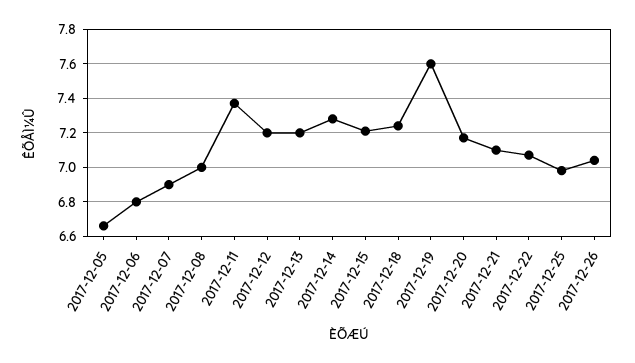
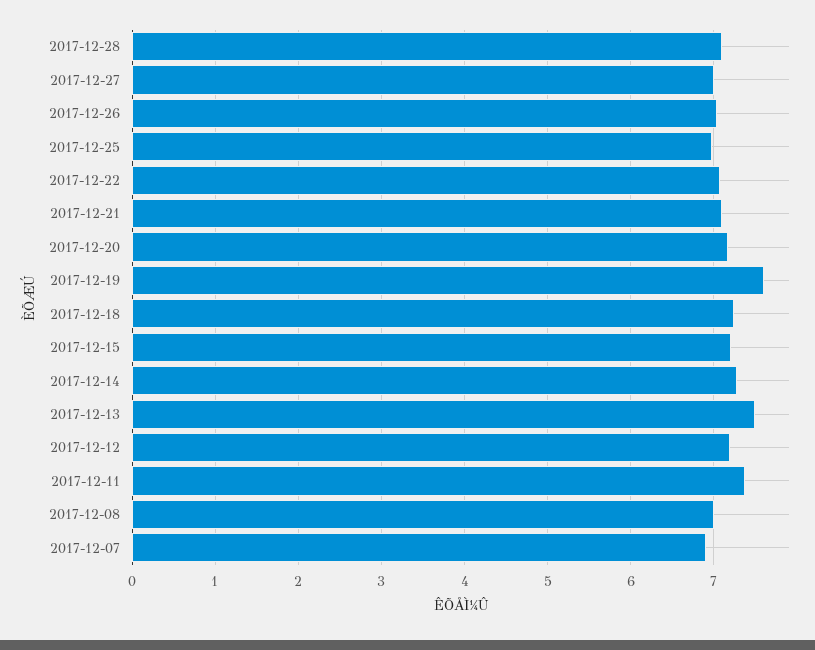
2017-12-05: 6.65 -> none
2017-12-06: 6.8 -> none
2017-12-13: 7.2 -> 7.5
2017-12-28: none -> 7.1
2017-12-27: none -> 7

